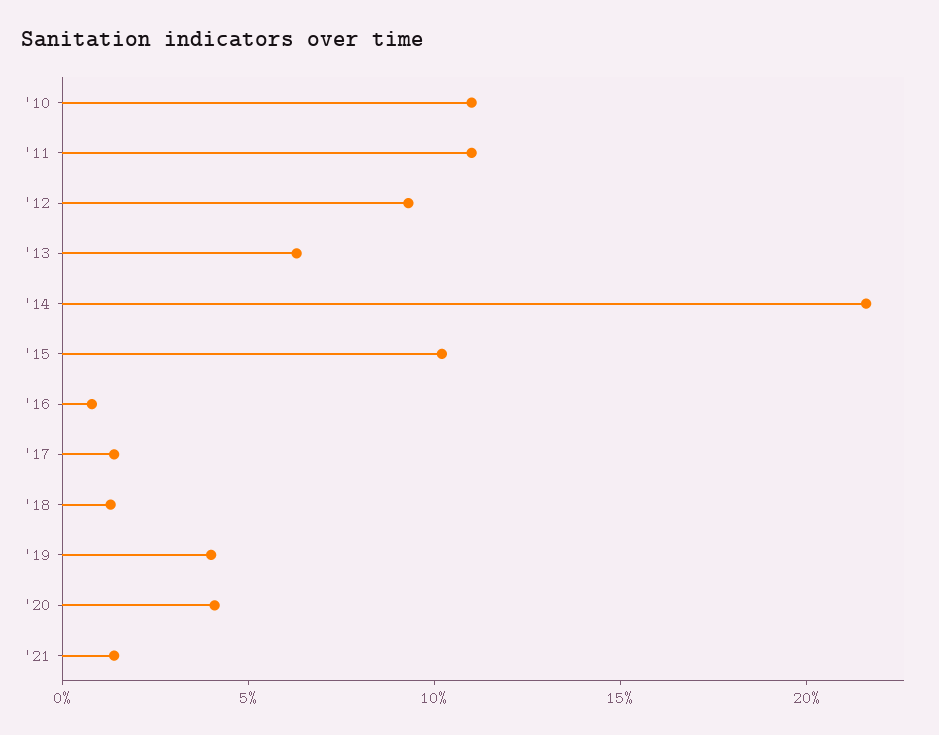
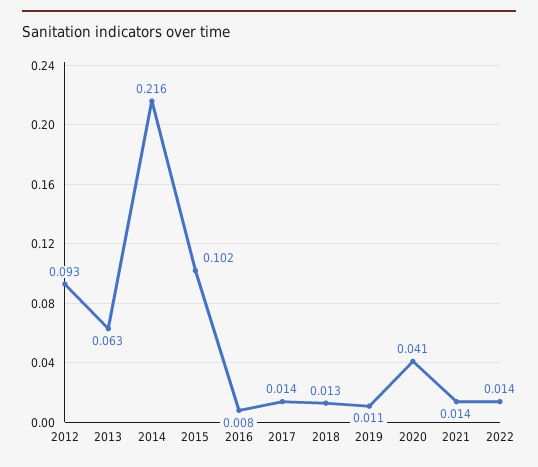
'10: 0.11 -> none
'11: 0.11 -> none
'19: 0.04 -> 0.011
2022: none -> 0.014

